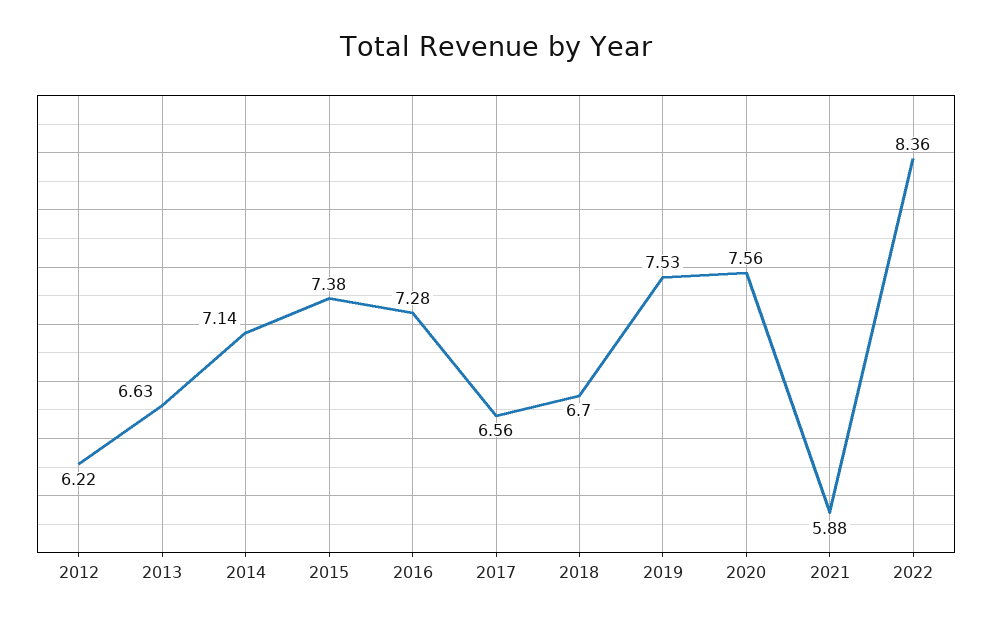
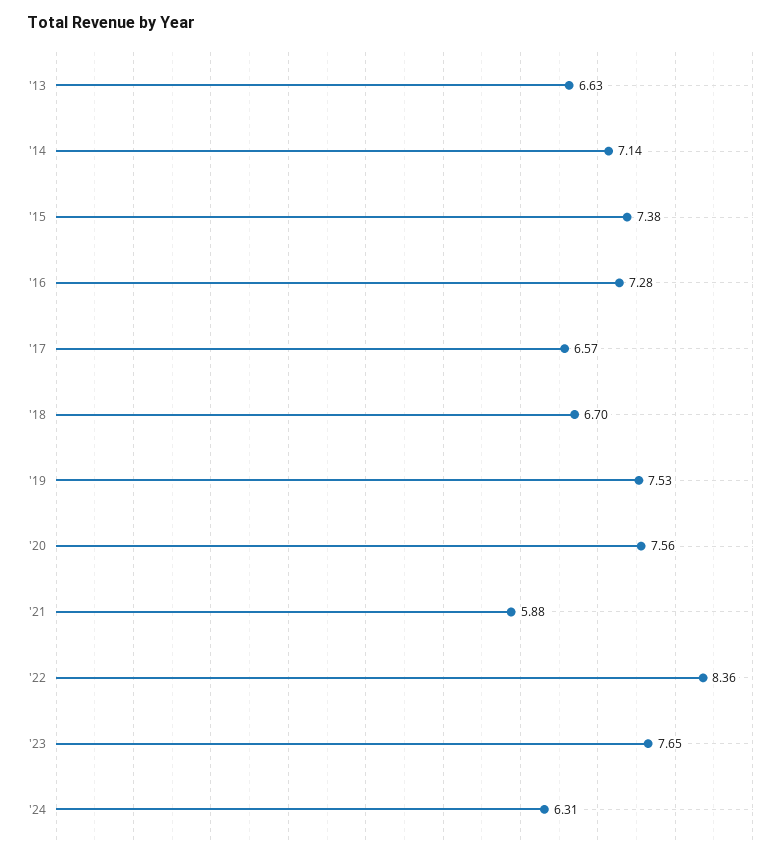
2012: 6.22 -> none
2017: 6.56 -> 6.57
'23: none -> 7.65
'24: none -> 6.31

